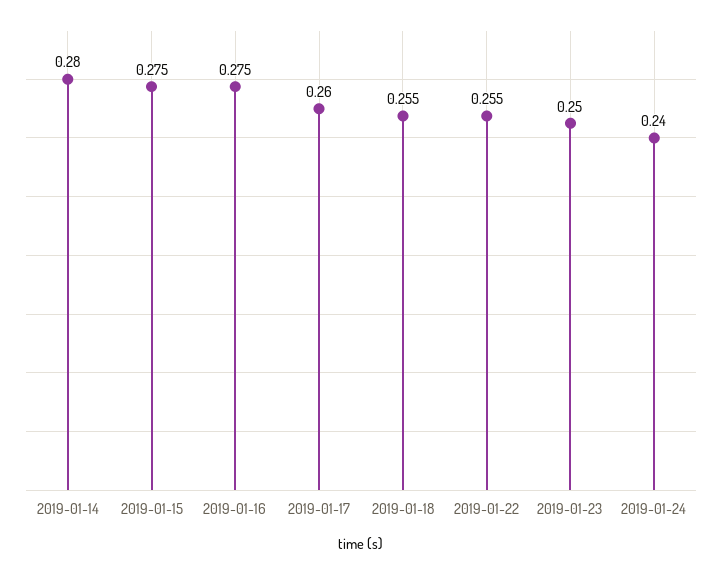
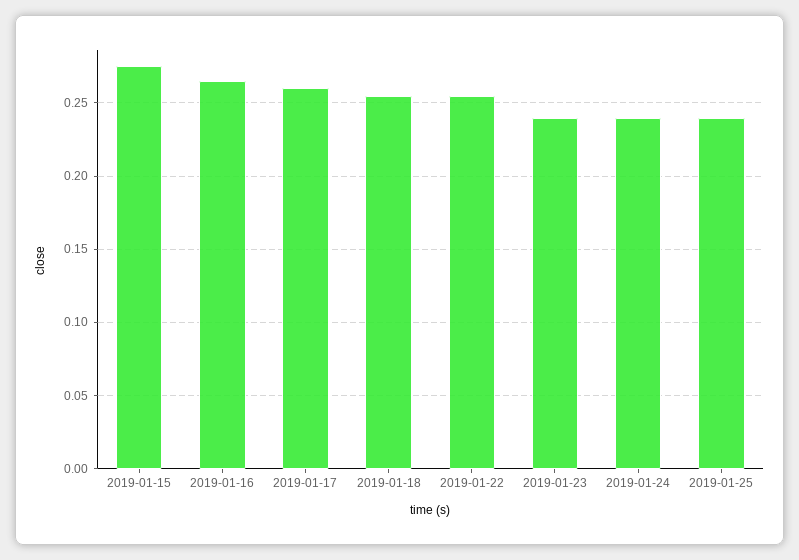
2019-01-14: 0.28 -> none
2019-01-16: 0.275 -> 0.265
2019-01-23: 0.25 -> 0.24
2019-01-25: none -> 0.24

